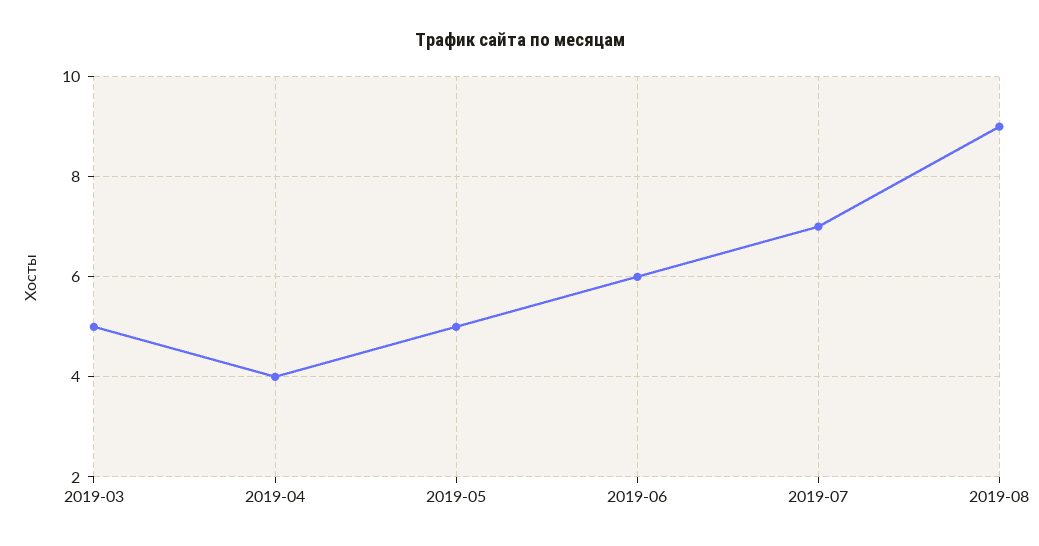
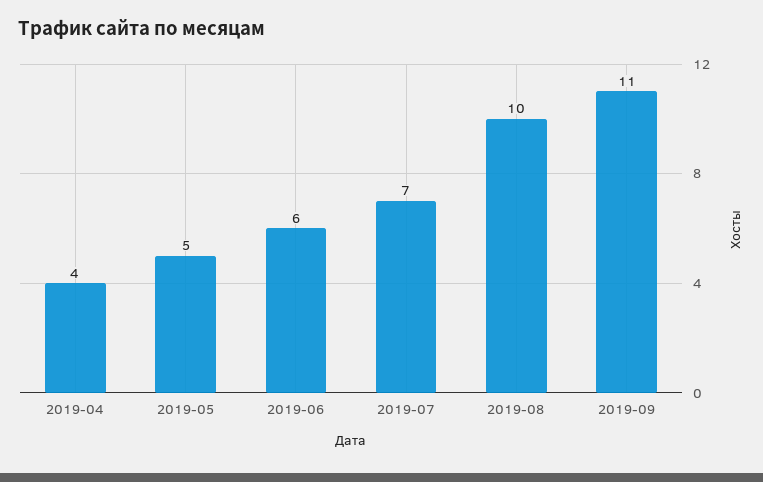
2019-03: 5 -> none
2019-08: 9 -> 10
2019-09: none -> 11

